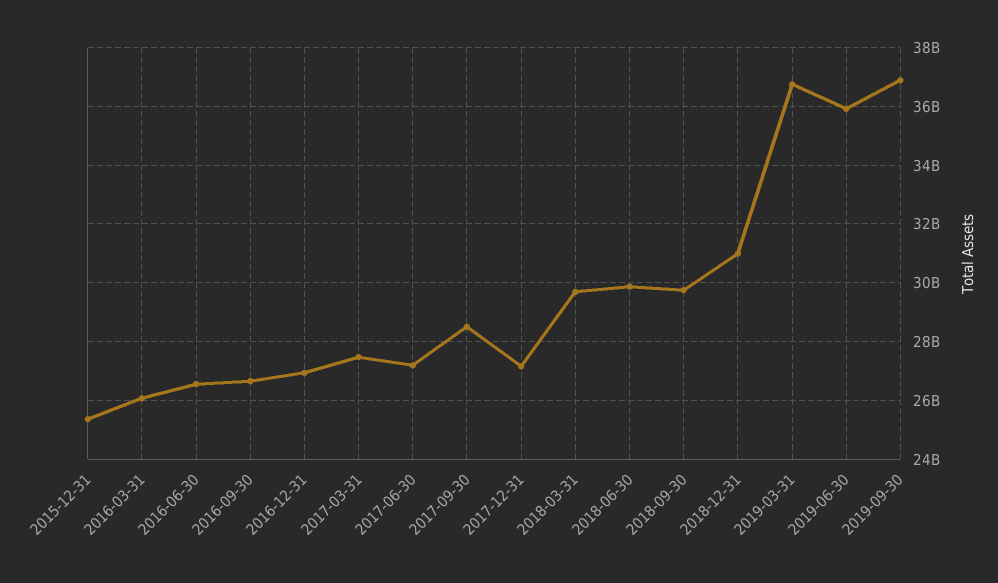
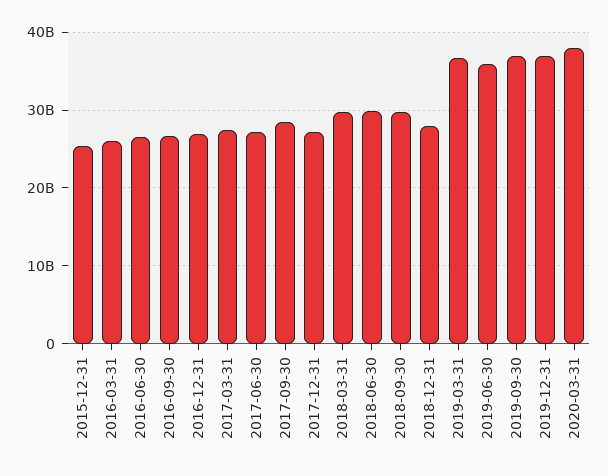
2018-12-31: 31000000000 -> 28000000000
2019-12-31: none -> 37000000000
2020-03-31: none -> 38000000000

